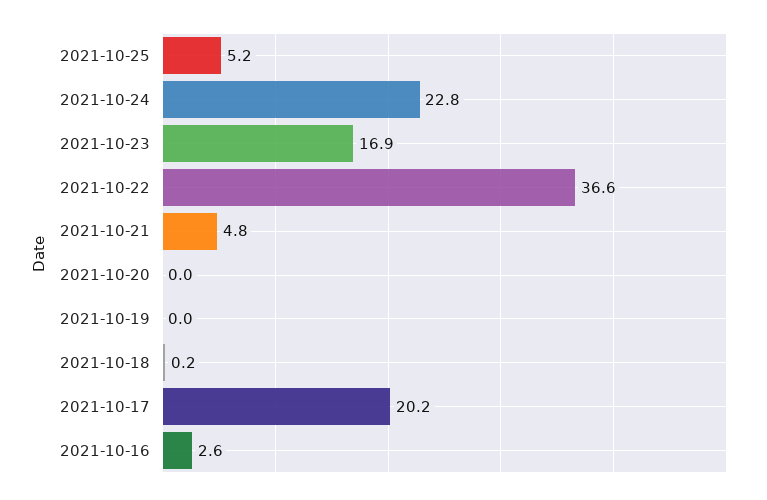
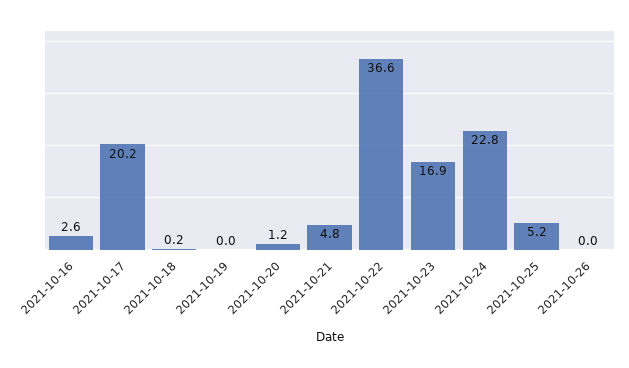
2021-10-20: 0 -> 1.2
2021-10-26: none -> 0

